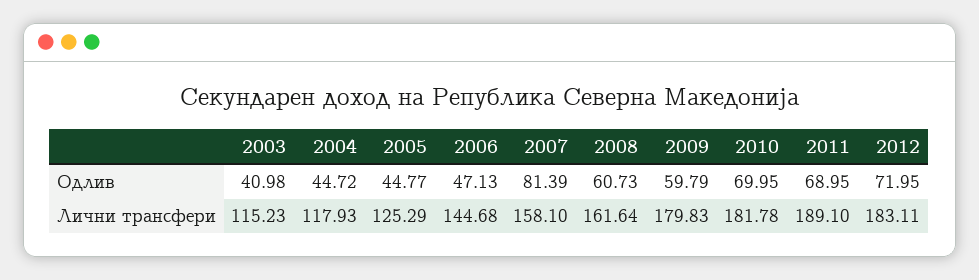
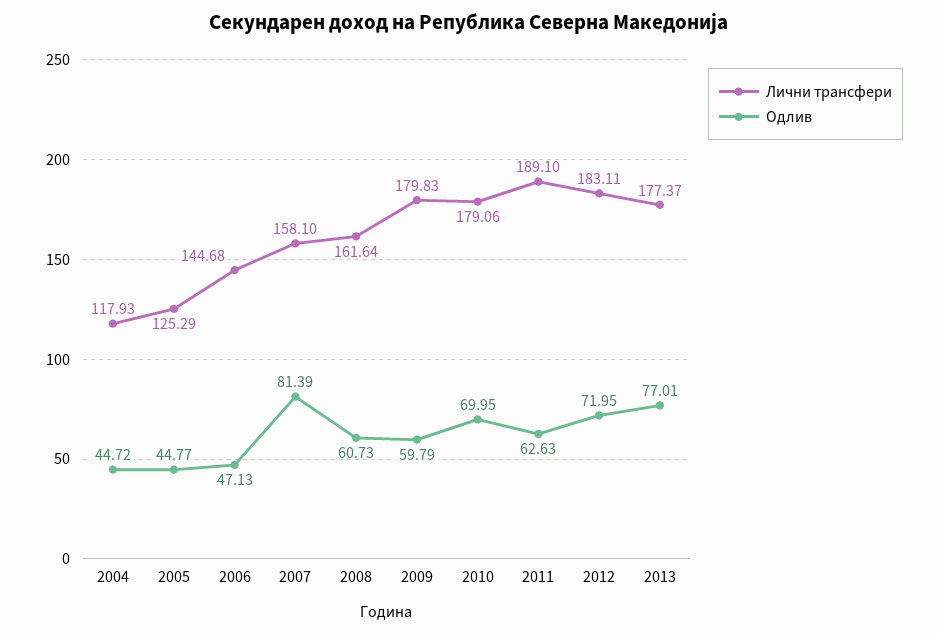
Одлив, 2003: 40.98 -> none
Одлив, 2011: 68.95 -> 62.63
Лични трансфери, 2003: 115.23 -> none
Лични трансфери, 2010: 181.78 -> 179.06
Лични трансфери, 2013: none -> 177.37
Одлив, 2013: none -> 77.01

